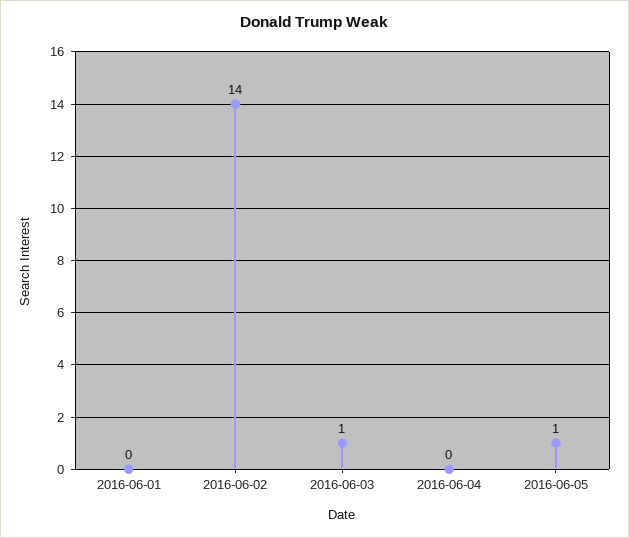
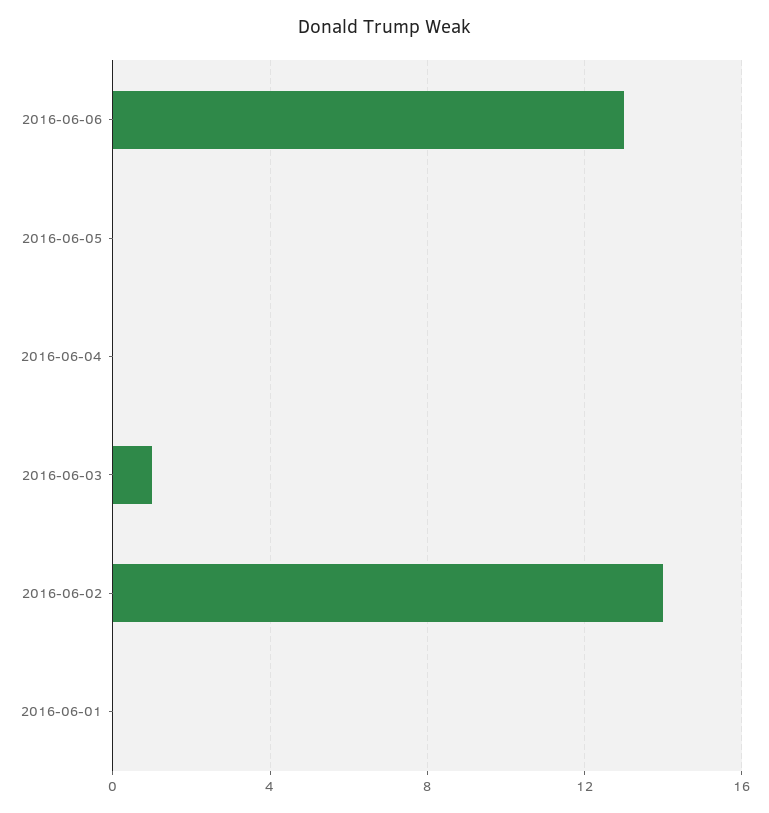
2016-06-05: 1 -> 0
2016-06-06: none -> 13

